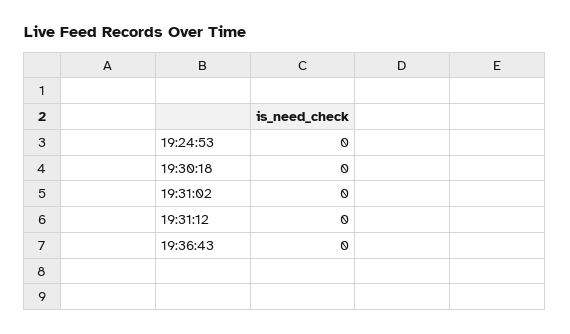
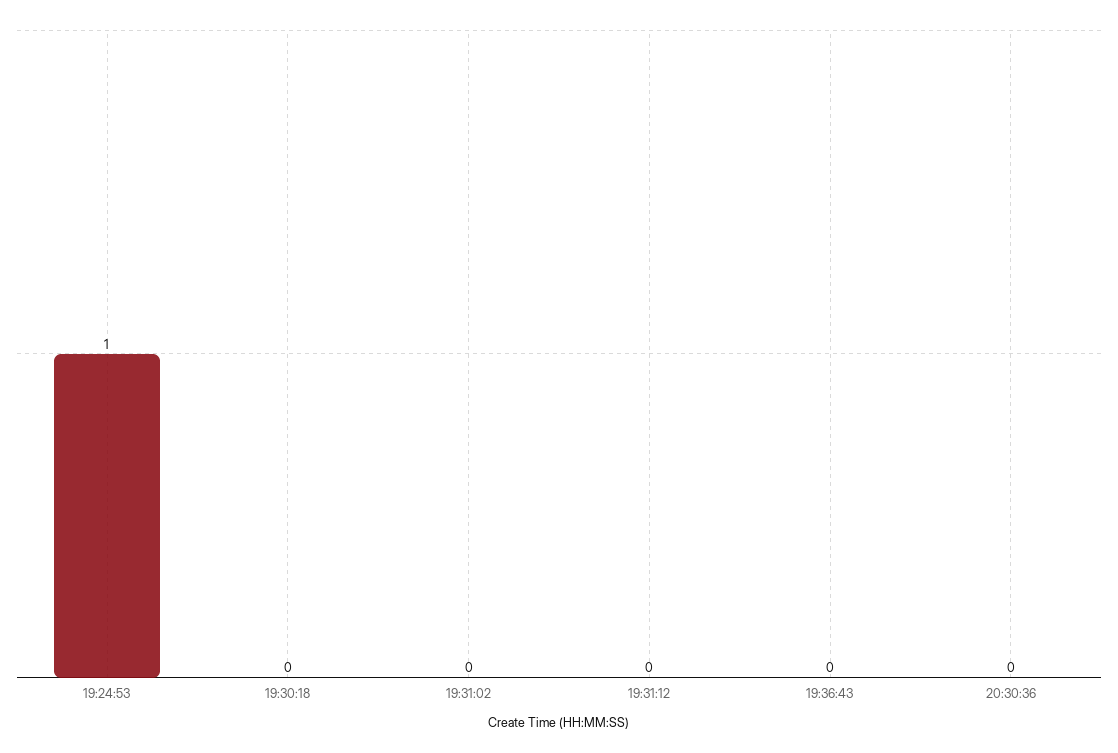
19:24:53: 0 -> 1
20:30:36: none -> 0

